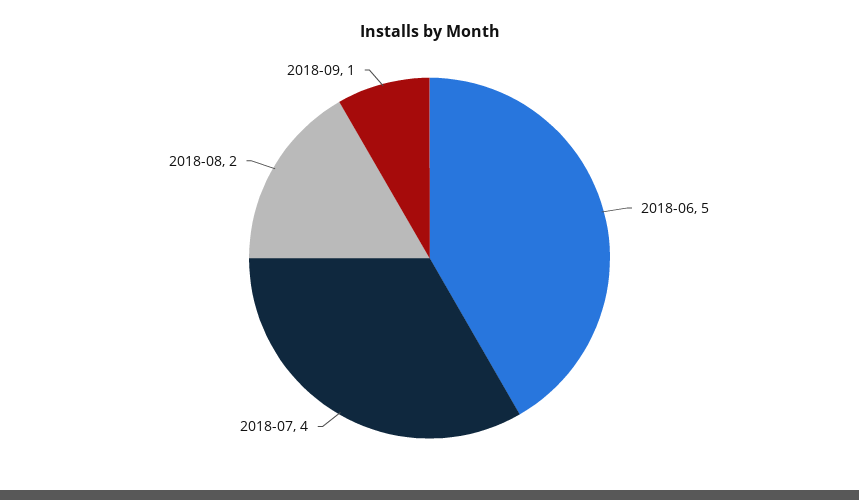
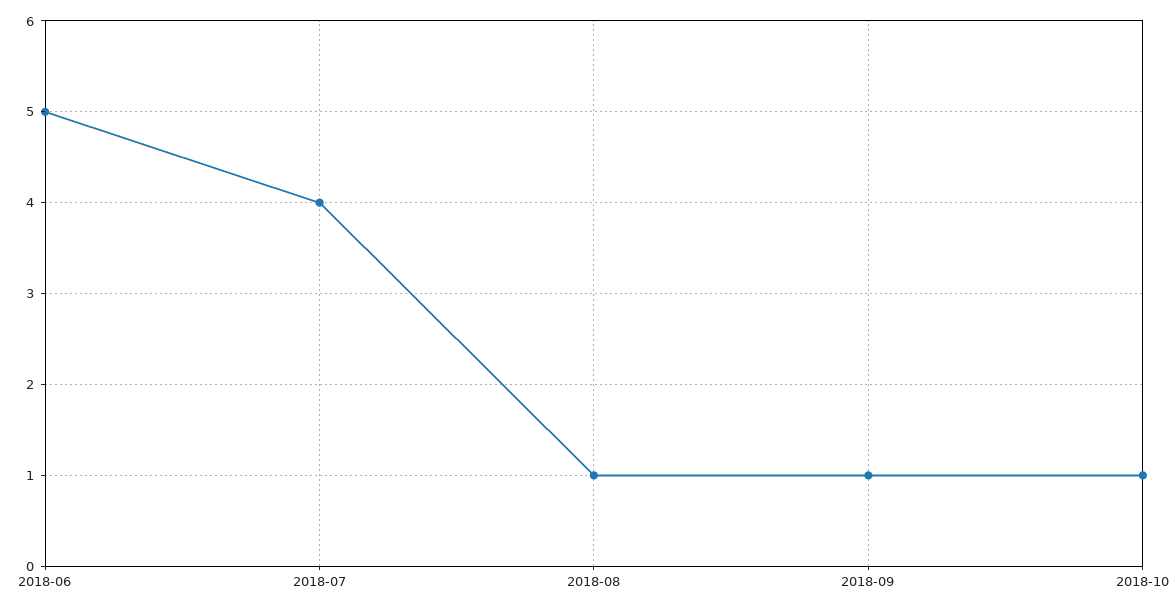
2018-08: 2 -> 1
2018-10: none -> 1

